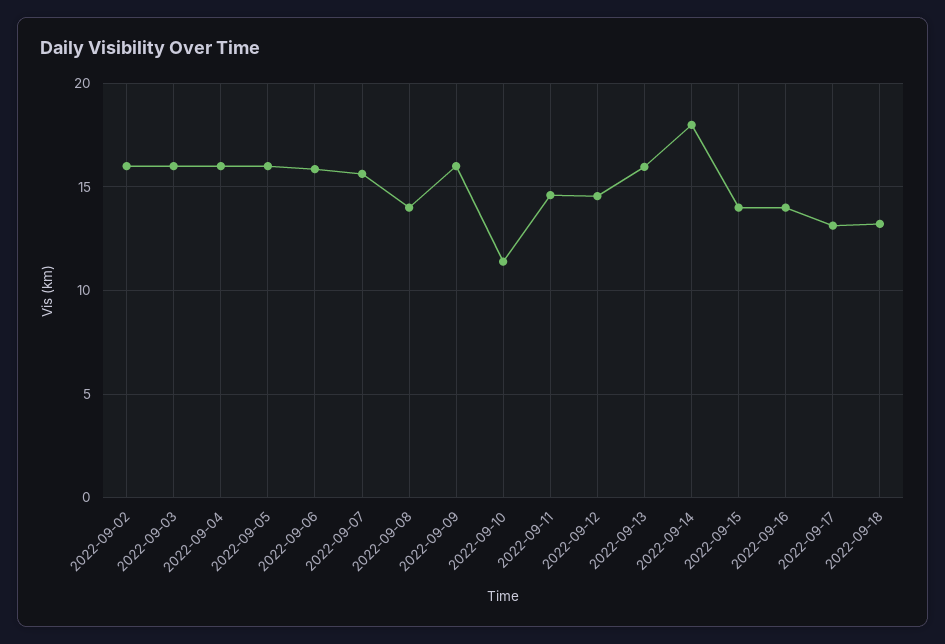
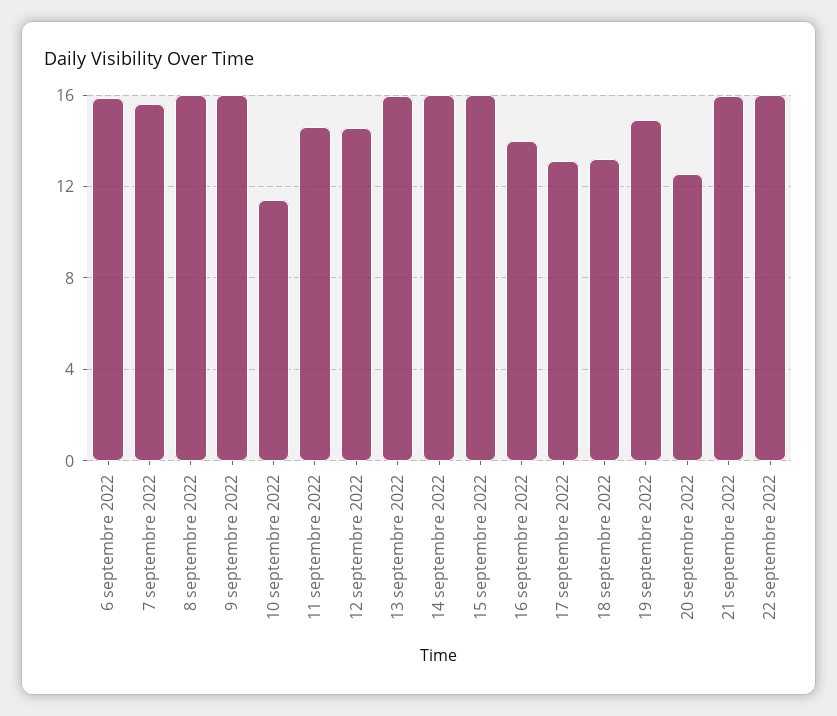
2022-09-02: 16 -> none
2022-09-03: 16 -> none
2022-09-04: 16 -> none
2022-09-05: 16 -> none
2022-09-08: 14 -> 16
2022-09-14: 18 -> 16
2022-09-15: 14 -> 16
19 septembre 2022: none -> 15
20 septembre 2022: none -> 12.5
21 septembre 2022: none -> 16
22 septembre 2022: none -> 16

